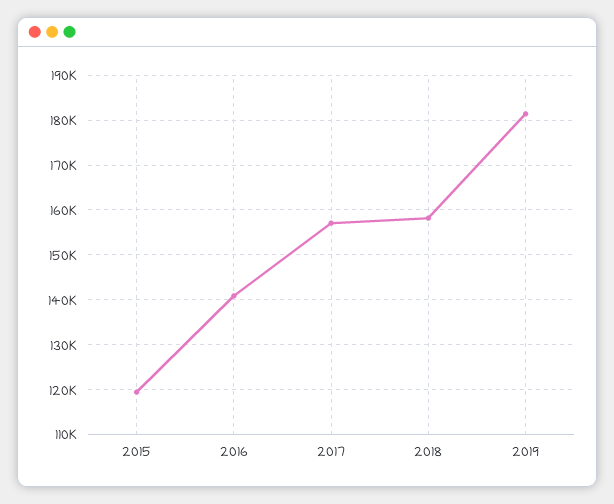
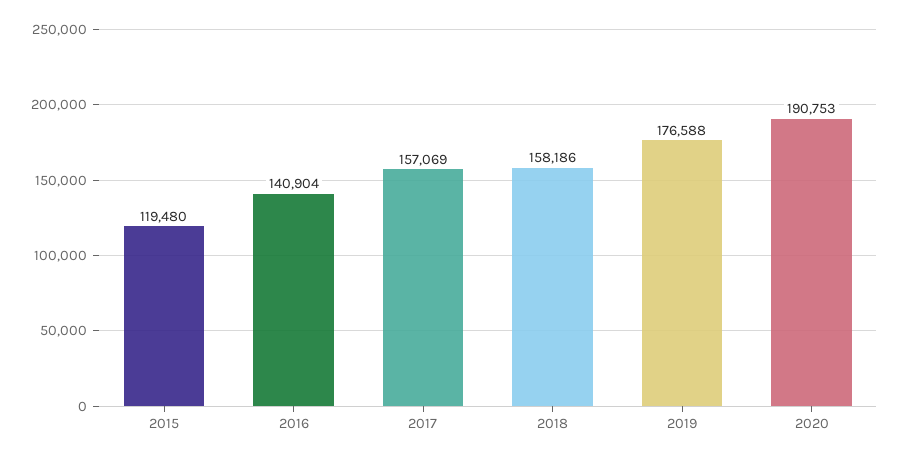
2019: 182000 -> 176588
2020: none -> 190753

